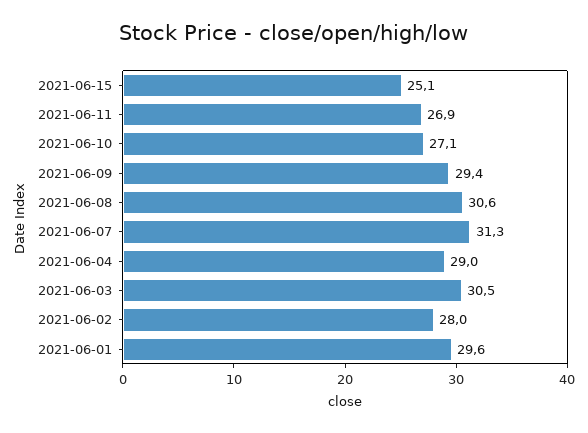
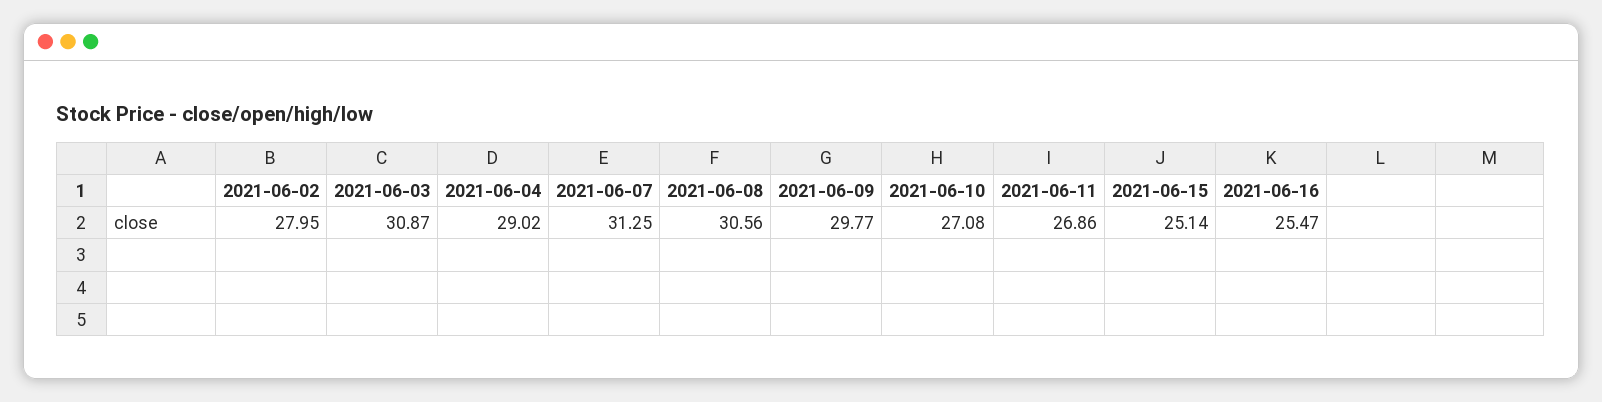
2021-06-09: 29.4 -> 29.77
2021-06-03: 30.5 -> 30.87
2021-06-01: 29.6 -> none
2021-06-16: none -> 25.47

